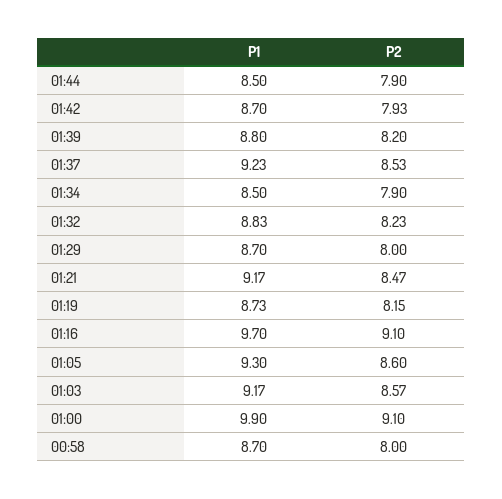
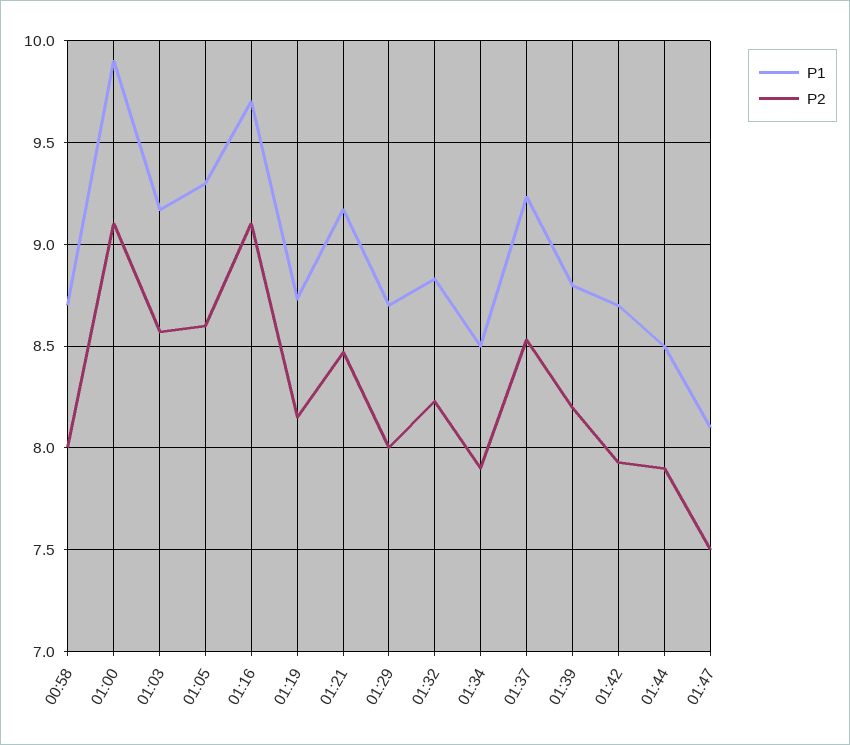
P1, 01:47: none -> 8.1
P2, 01:47: none -> 7.5

